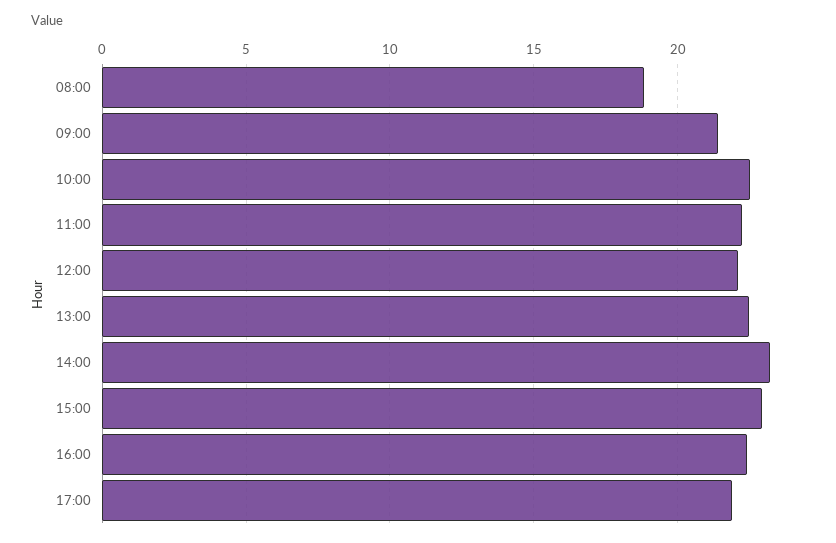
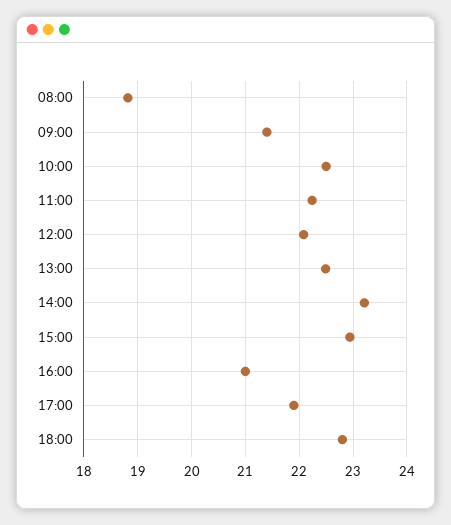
16:00: 22.5 -> 21
18:00: none -> 22.8

